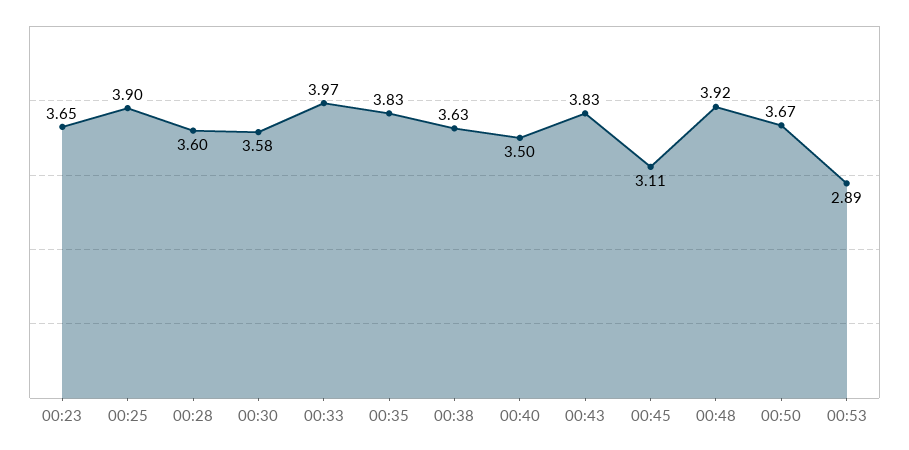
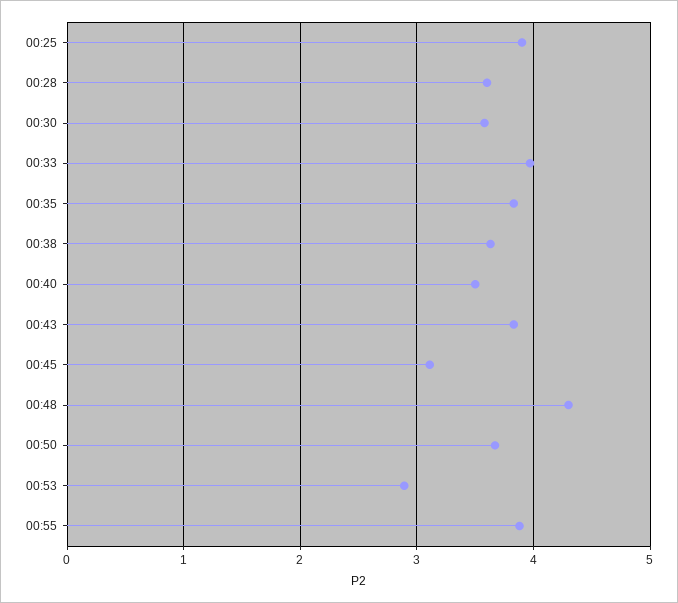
00:23: 3.65 -> none
00:48: 3.92 -> 4.3
00:55: none -> 3.9

